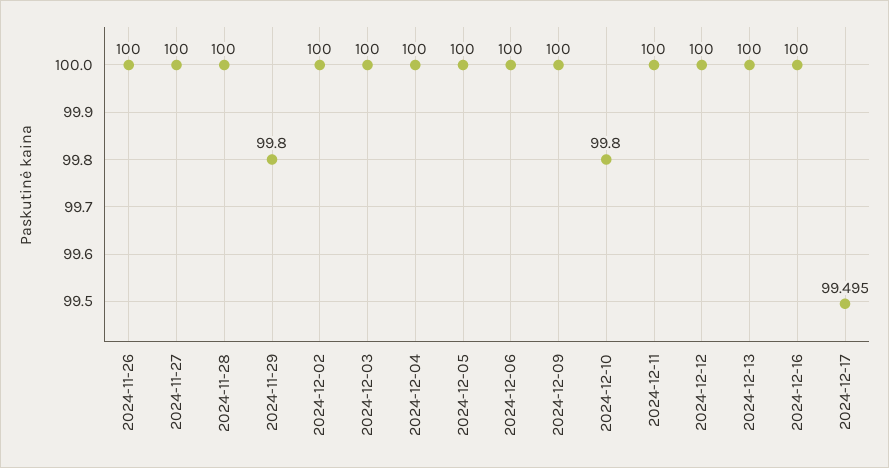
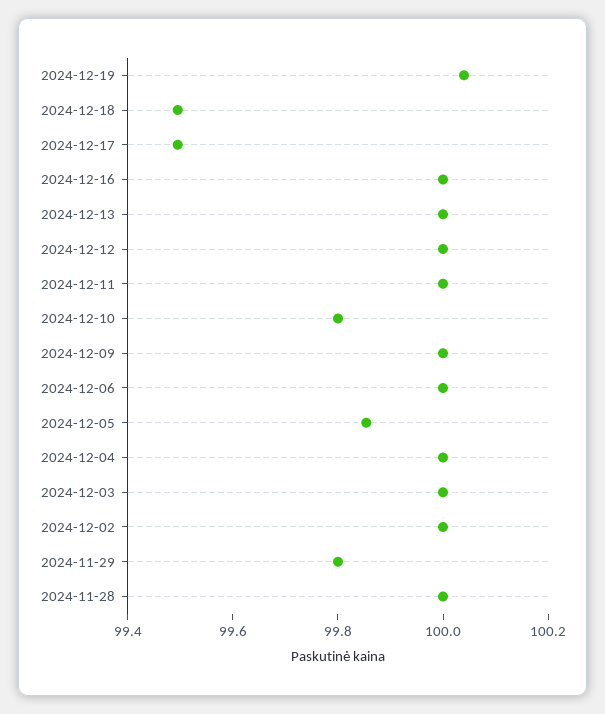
2024-11-26: 100 -> none
2024-11-27: 100 -> none
2024-12-05: 100 -> 99.85
2024-12-19: none -> 100.05
2024-12-18: none -> 99.5

